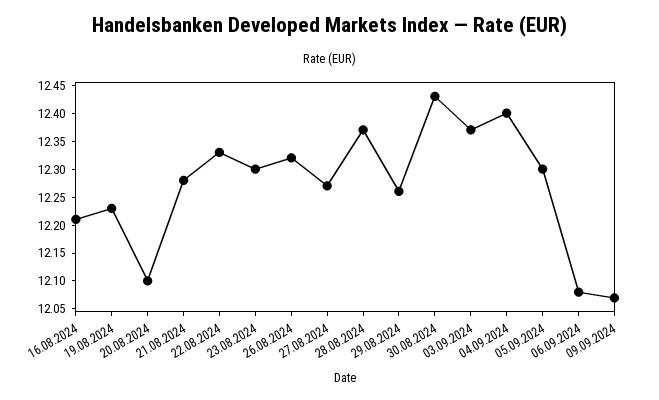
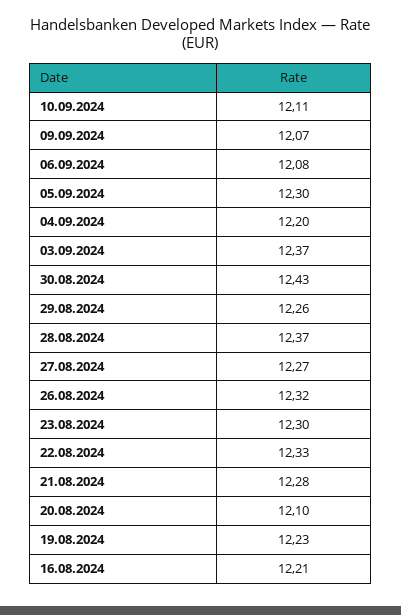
04.09.2024: 12.4 -> 12.2
10.09.2024: none -> 12.11

